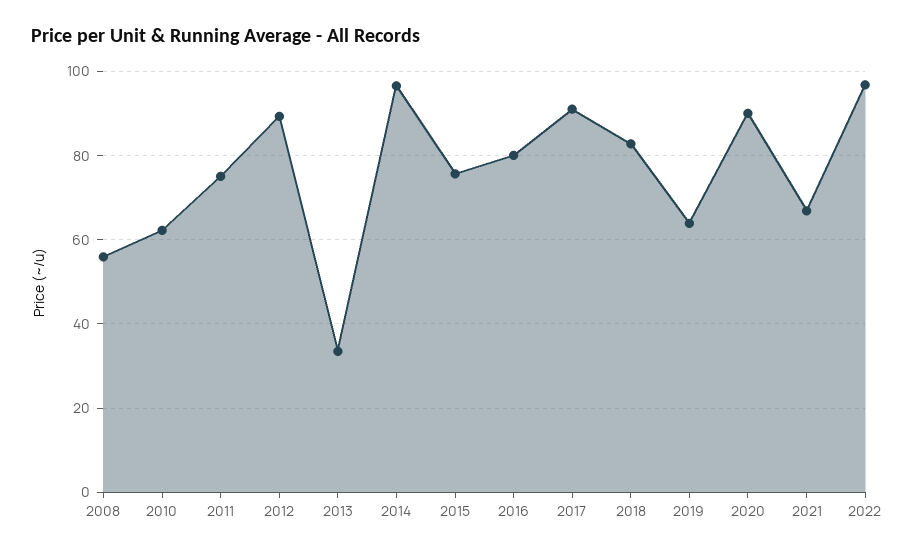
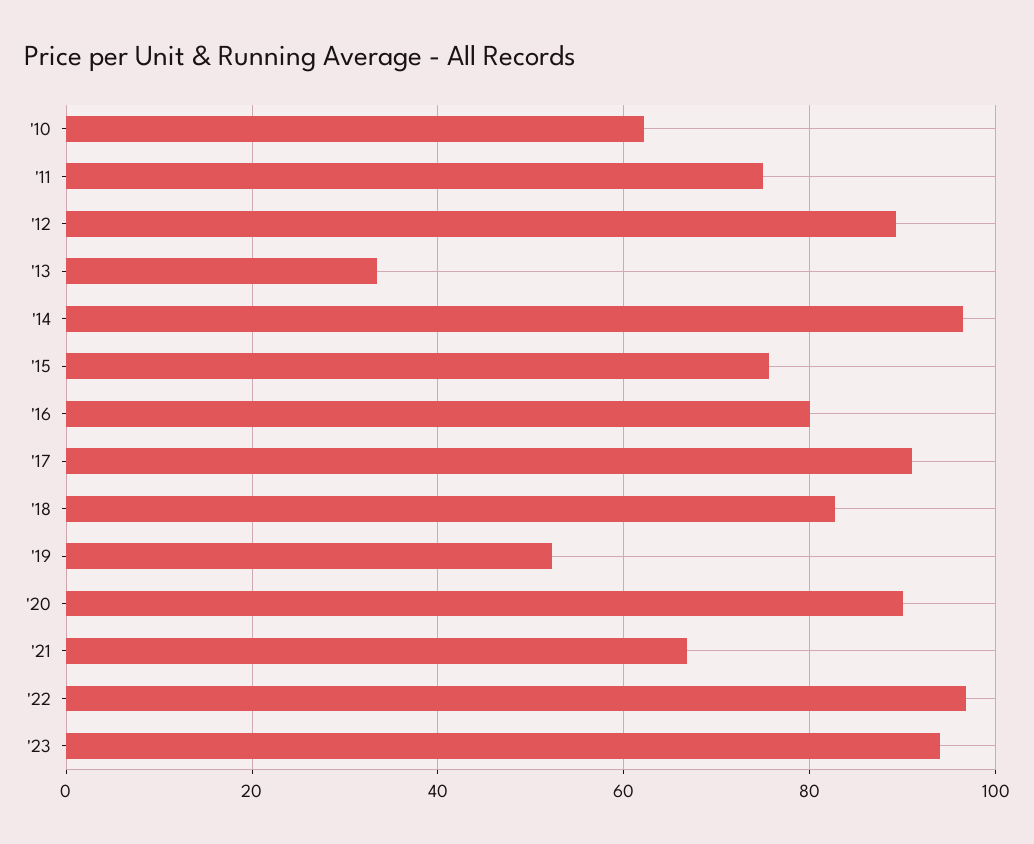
2008: 56 -> none
2019: 64 -> 52
'23: none -> 94

